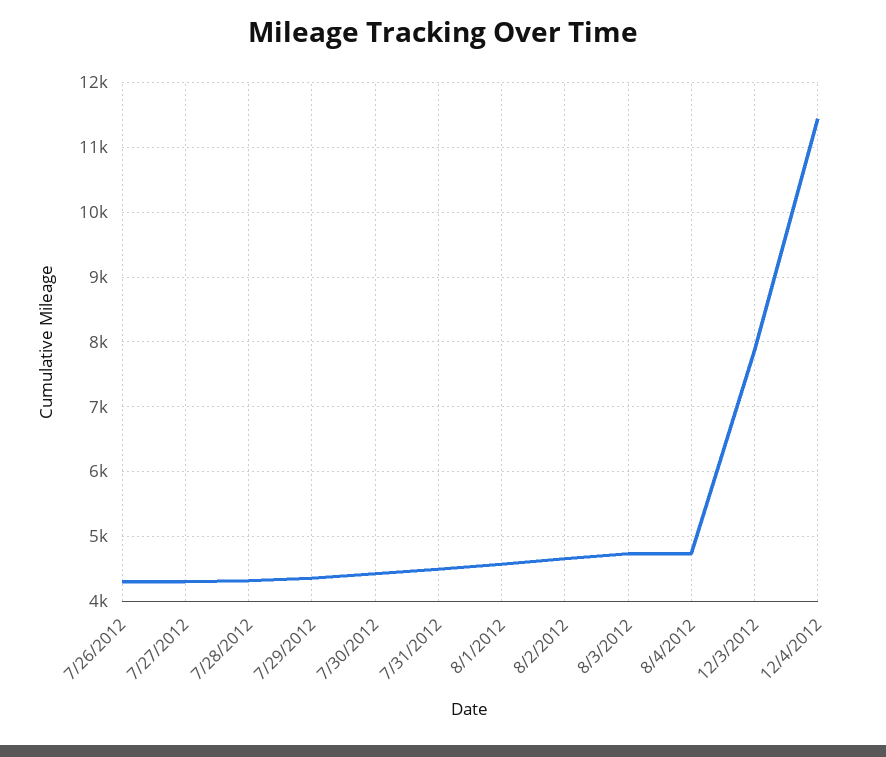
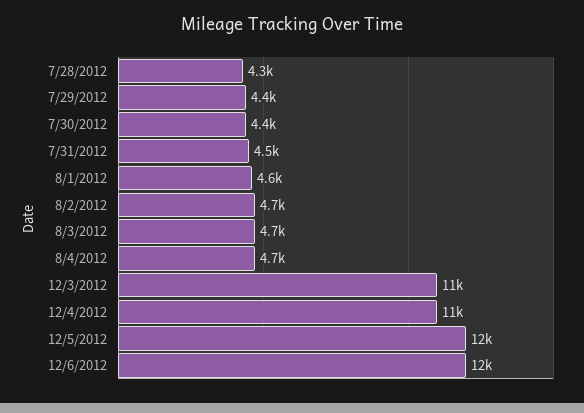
7/26/2012: 4300 -> none
7/27/2012: 4300 -> none
12/3/2012: 7900 -> 11000
12/5/2012: none -> 12000
12/6/2012: none -> 12000

